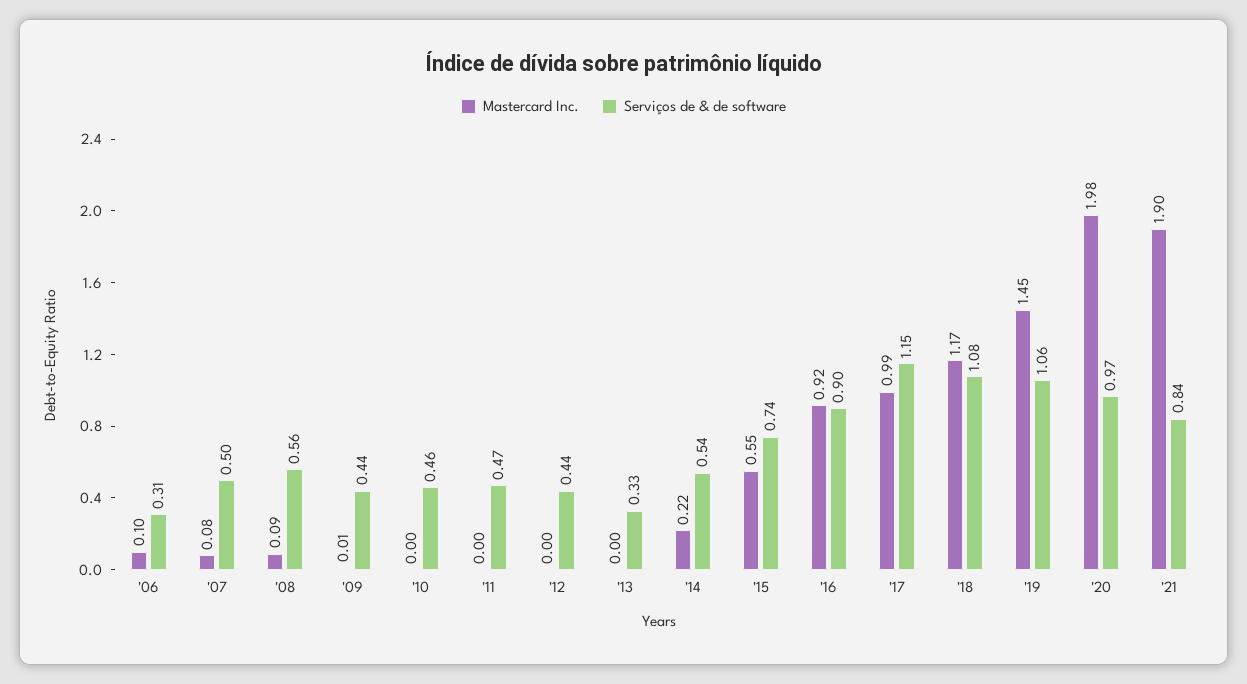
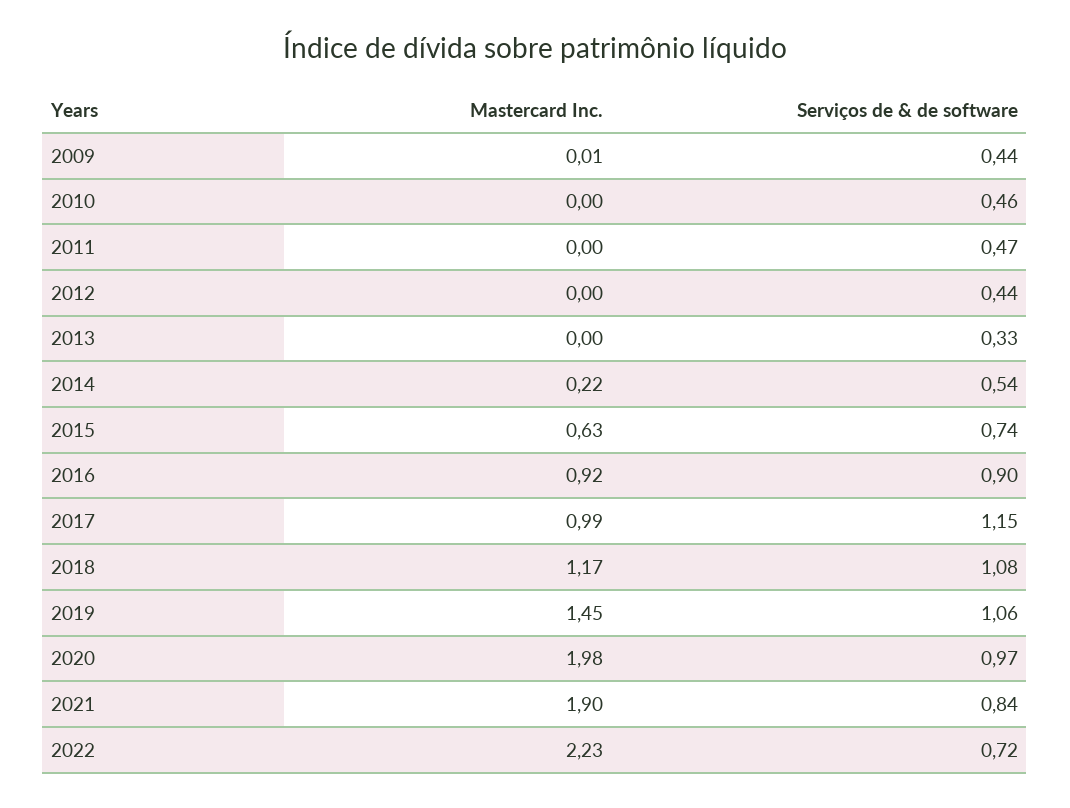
Mastercard Inc., '06: 0.1 -> none
Serviços de & de software, '06: 0.31 -> none
Mastercard Inc., '07: 0.08 -> none
Serviços de & de software, '07: 0.5 -> none
Mastercard Inc., '08: 0.09 -> none
Serviços de & de software, '08: 0.56 -> none
Mastercard Inc., '15: 0.55 -> 0.63
Mastercard Inc., 2022: none -> 2.23
Serviços de & de software, 2022: none -> 0.72

